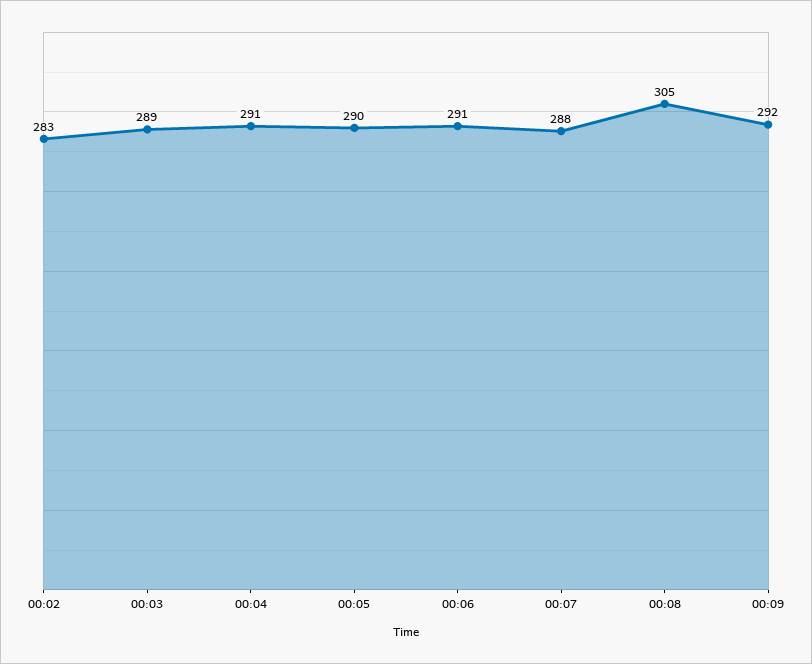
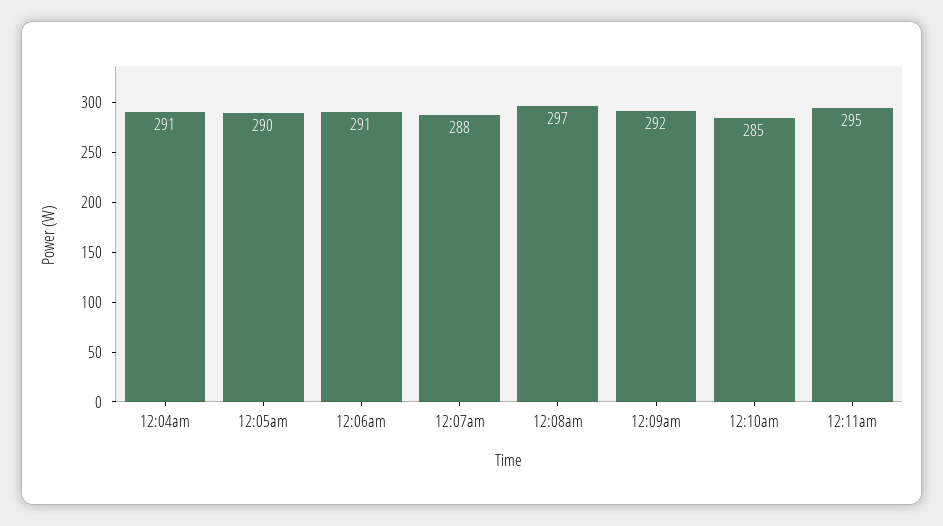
00:02: 283 -> none
00:03: 289 -> none
00:08: 305 -> 297
12:10am: none -> 285
12:11am: none -> 295

